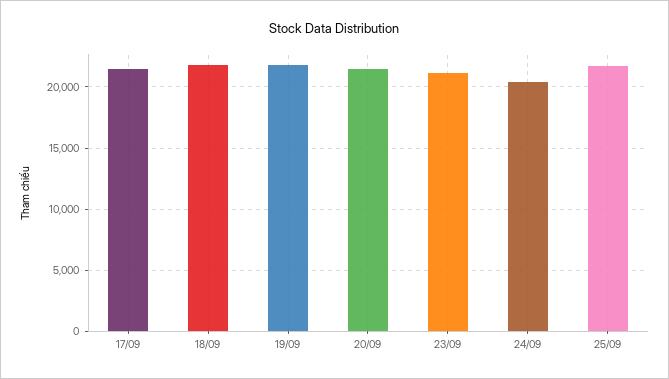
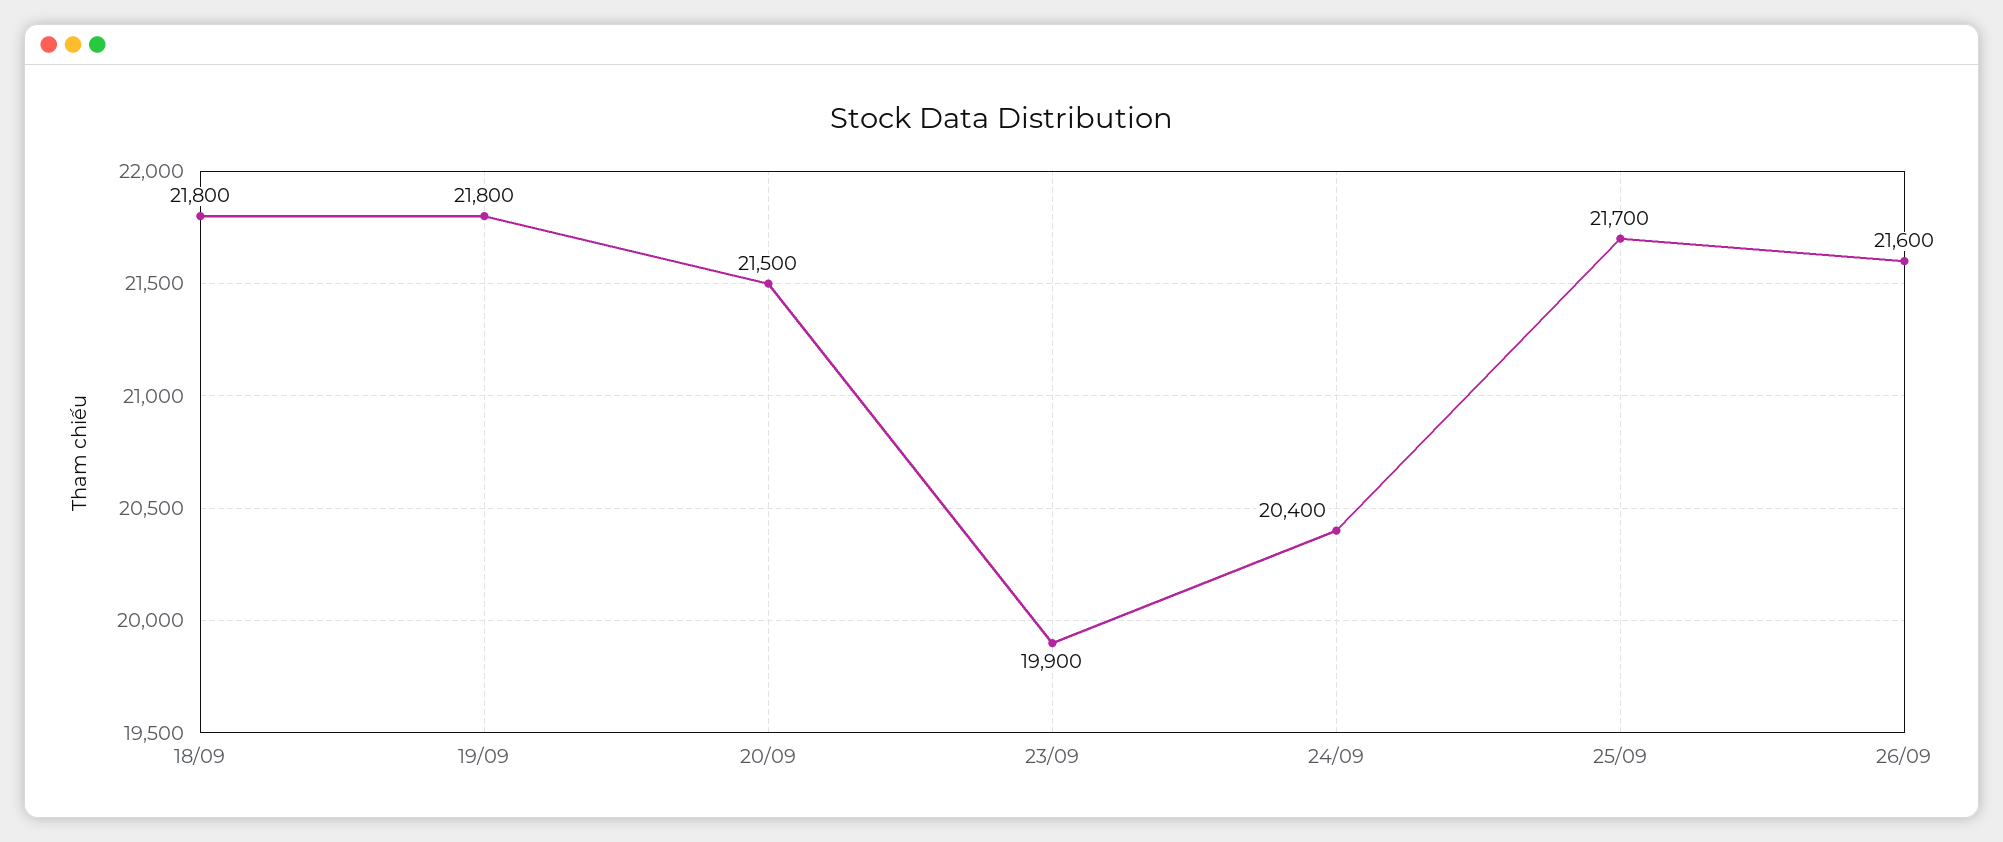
17/09: 21500 -> none
23/09: 21000 -> 19900
26/09: none -> 21600

